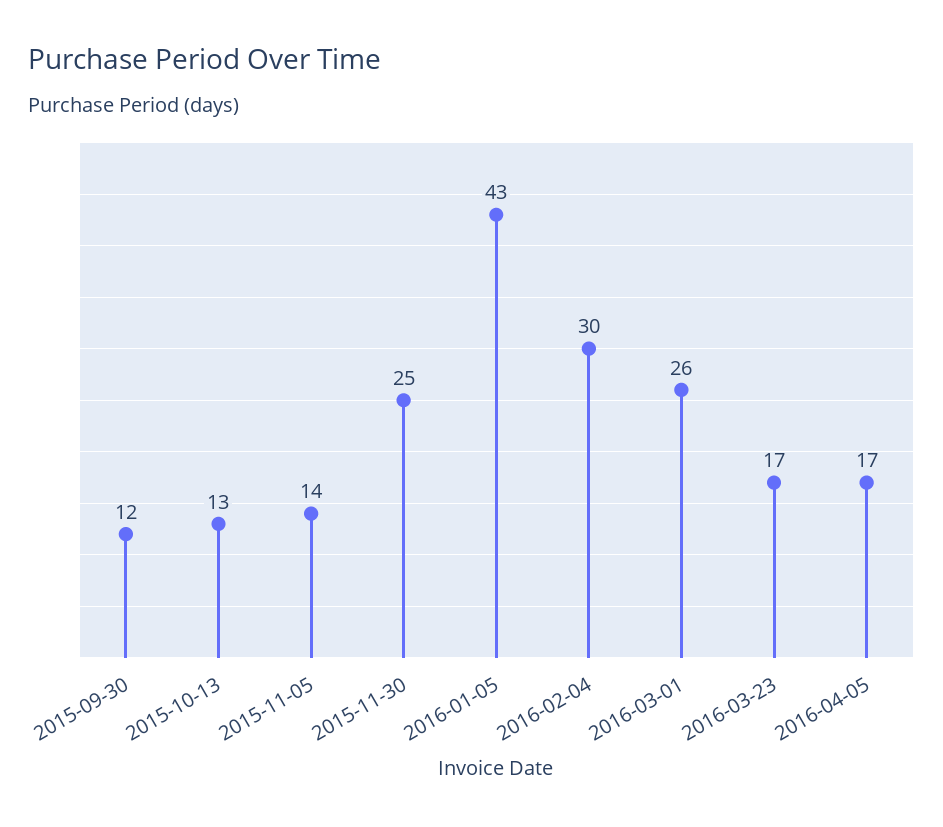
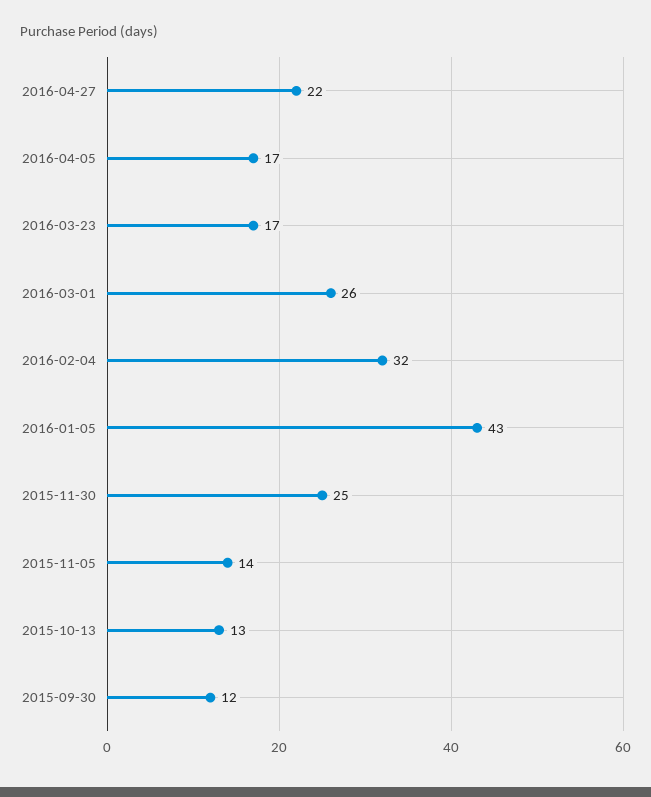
2016-02-04: 30 -> 32
2016-04-27: none -> 22

